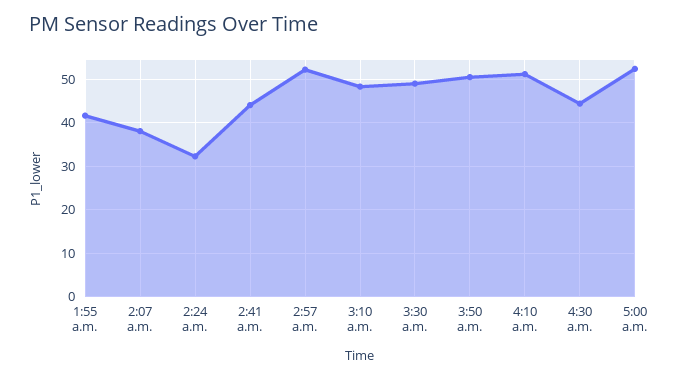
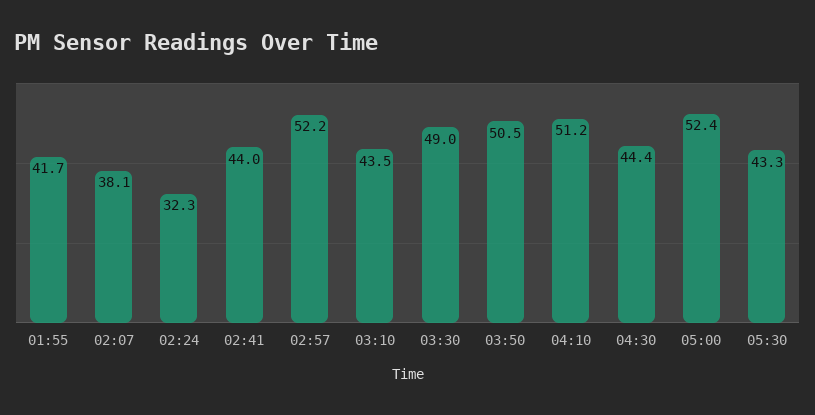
3:10 a.m.: 48 -> 43.5
05:30: none -> 43.3

